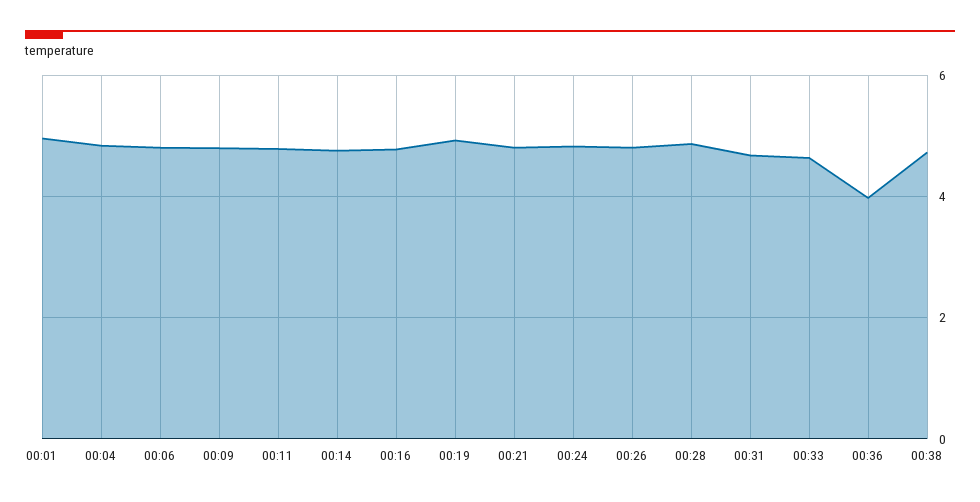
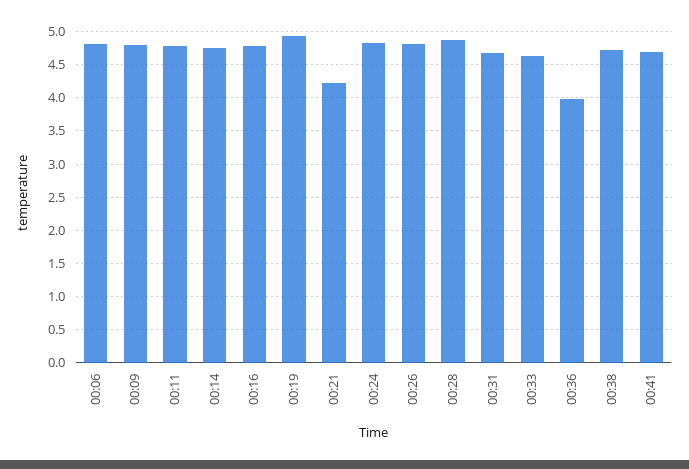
00:01: 5 -> none
00:04: 4.8 -> none
00:21: 4.8 -> 4.2
00:41: none -> 4.7

